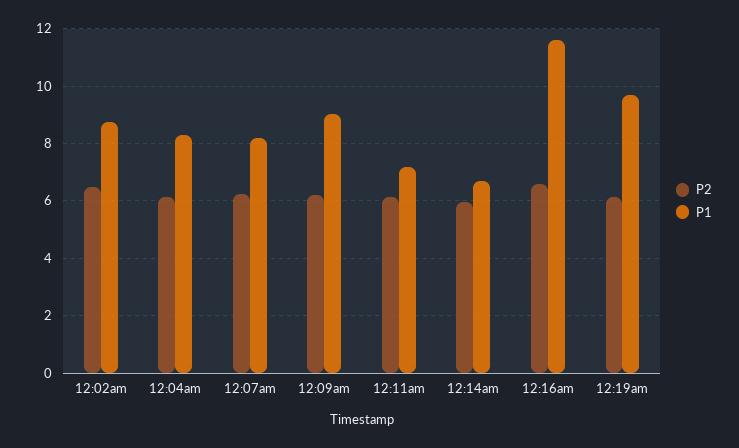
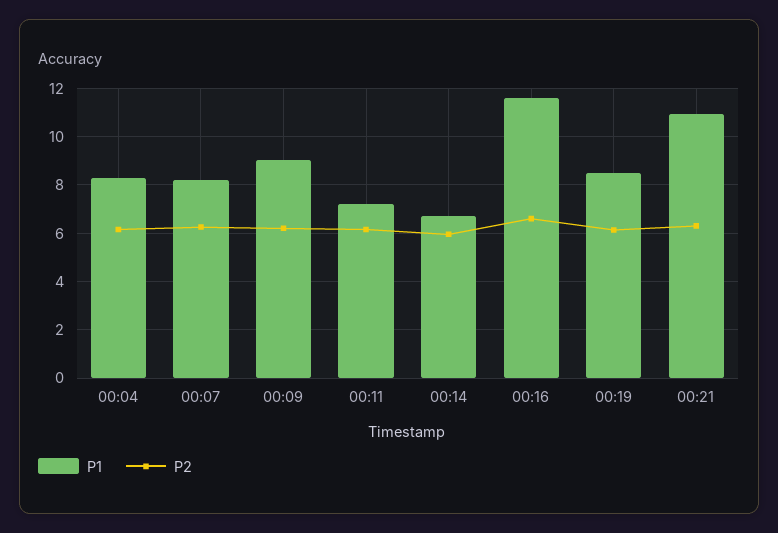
P2, 12:02am: 6.5 -> none
P1, 12:02am: 8.75 -> none
P1, 12:19am: 9.75 -> 8.5
P1, 00:21: none -> 11
P2, 00:21: none -> 6.25

